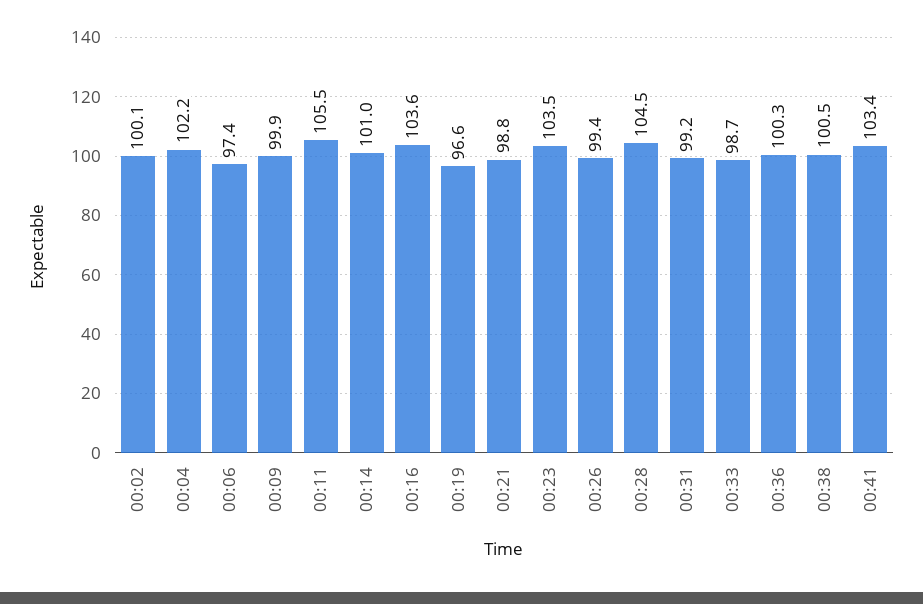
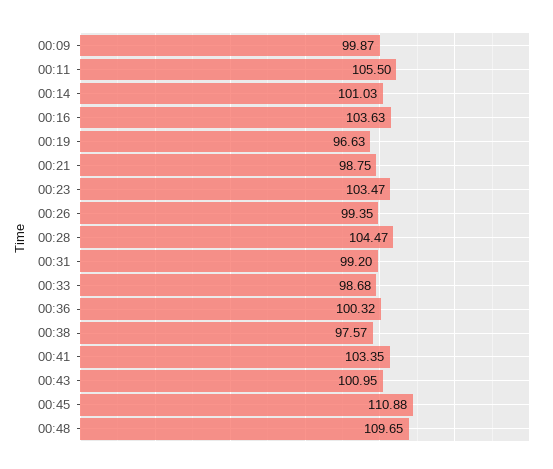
00:02: 100.1 -> none
00:04: 102.2 -> none
00:06: 97.4 -> none
00:38: 100.5 -> 97.57
00:43: none -> 100.95
00:45: none -> 110.88
00:48: none -> 109.65

